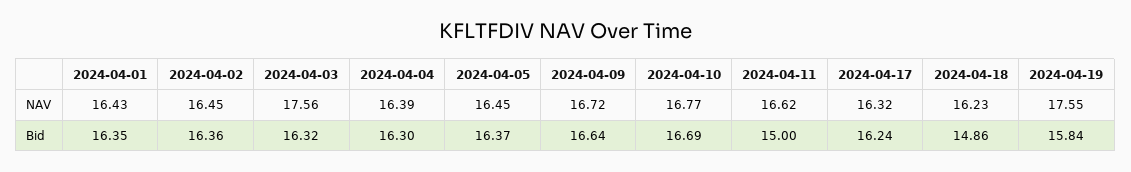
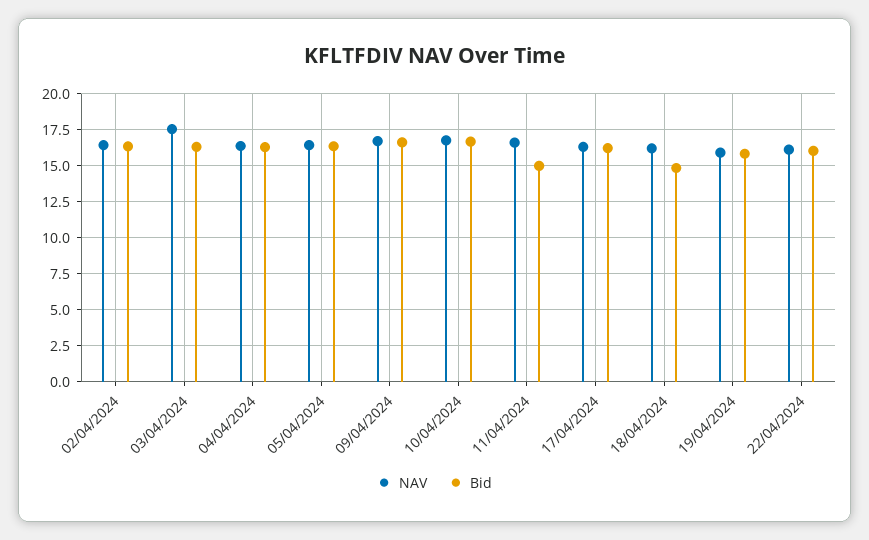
NAV, 2024-04-01: 16.43 -> none
NAV, 2024-04-19: 17.55 -> 16
Bid, 2024-04-01: 16.35 -> none
NAV, 22/04/2024: none -> 16
Bid, 22/04/2024: none -> 16

